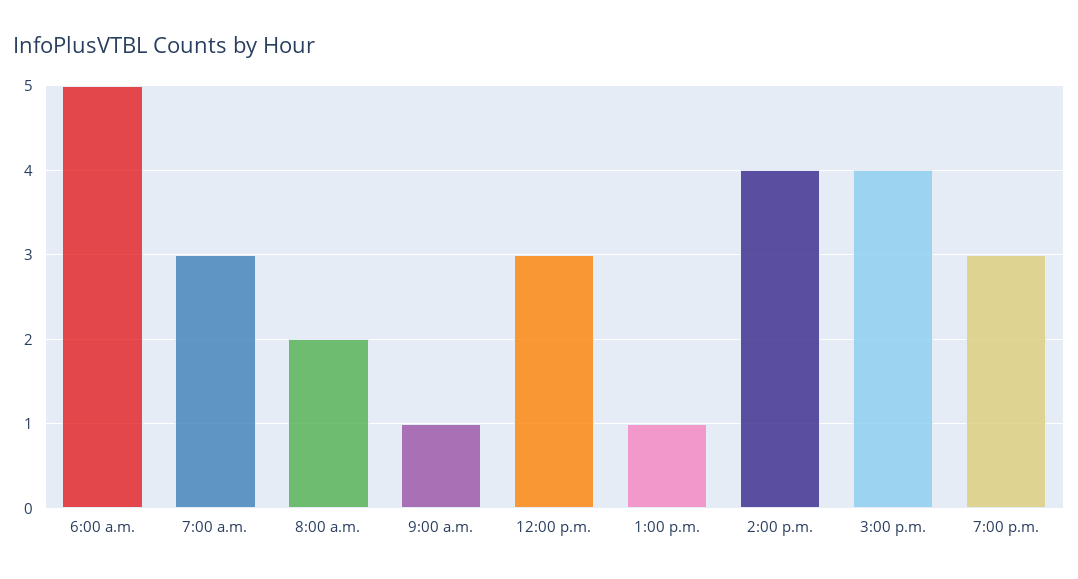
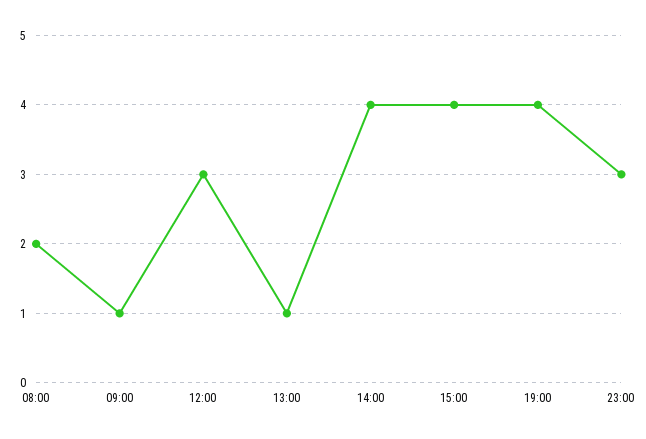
6:00 a.m.: 5 -> none
7:00 a.m.: 3 -> none
7:00 p.m.: 3 -> 4
23:00: none -> 3

